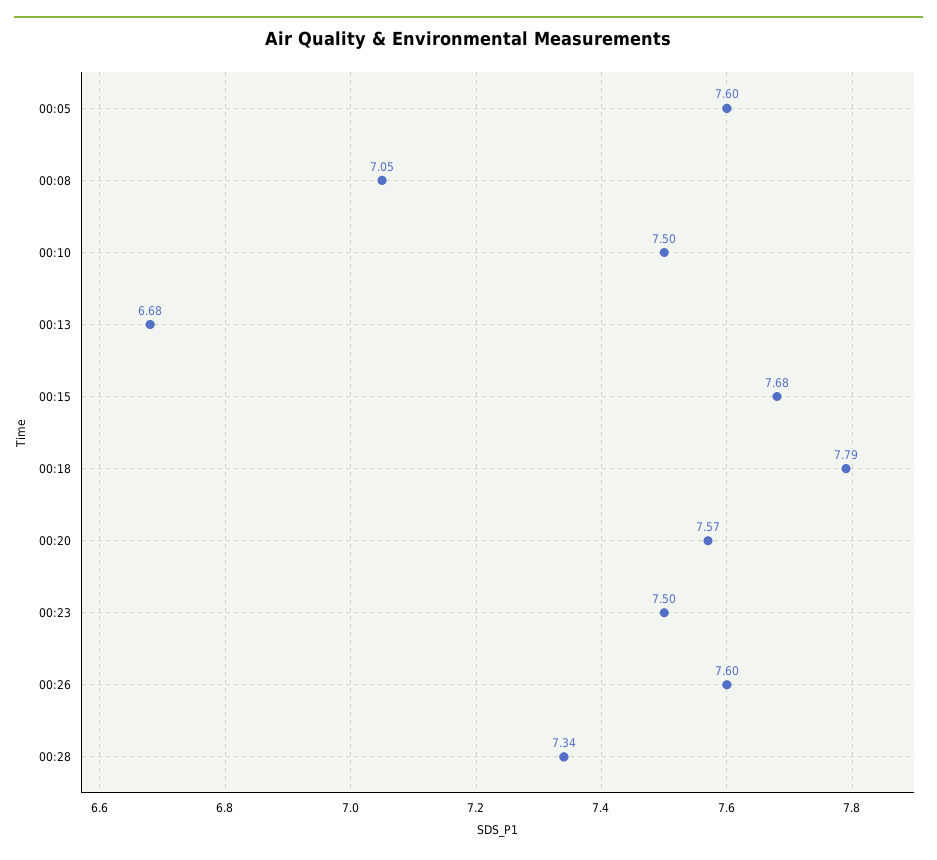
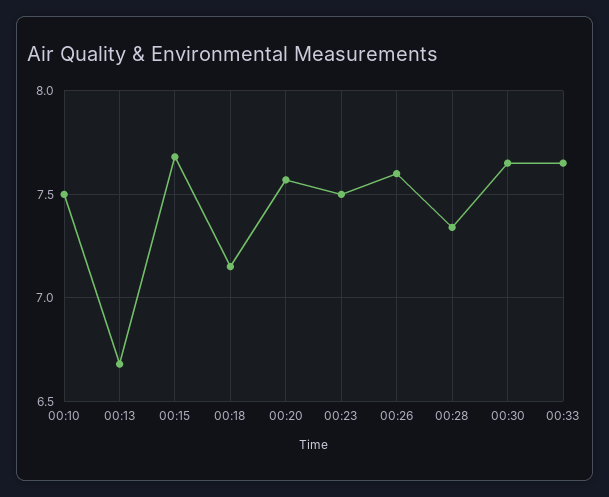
00:05: 7.6 -> none
00:08: 7.05 -> none
00:18: 7.79 -> 7.15
00:30: none -> 7.65
00:33: none -> 7.65

